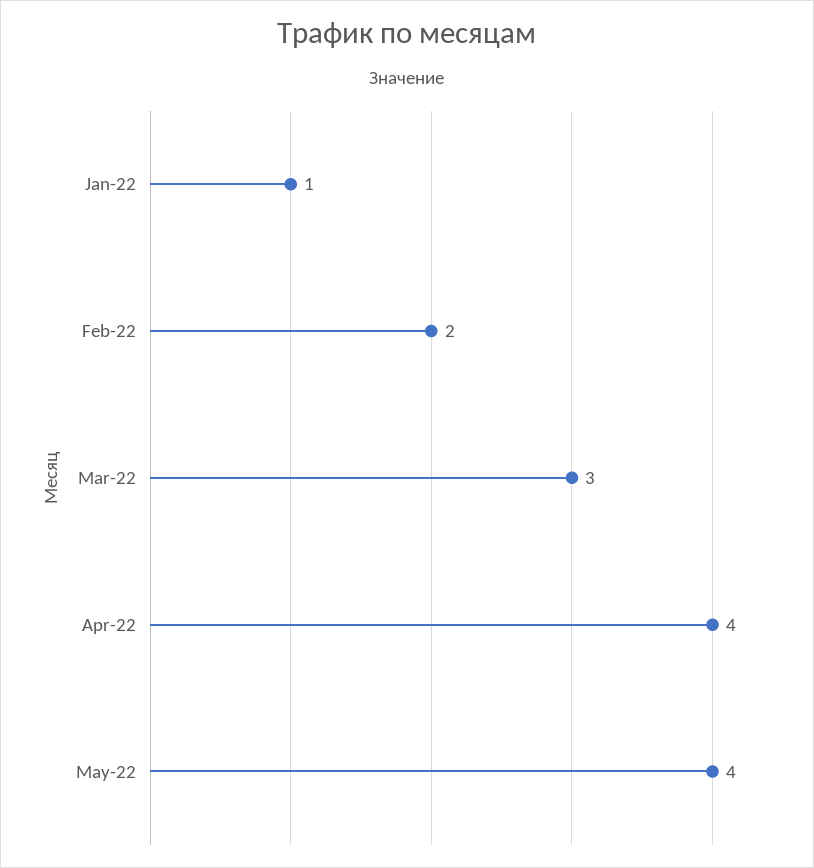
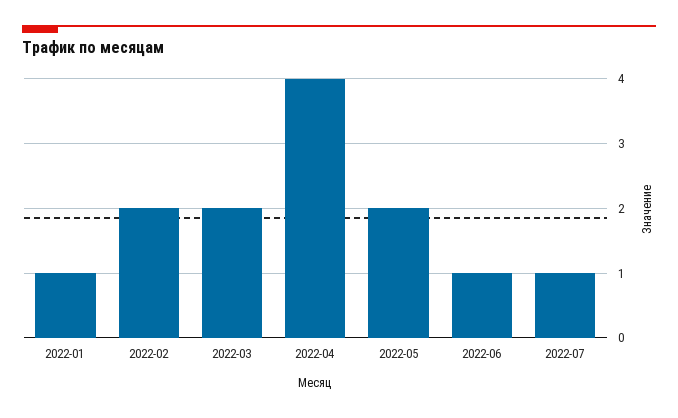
Mar-22: 3 -> 2
May-22: 4 -> 2
2022-06: none -> 1
2022-07: none -> 1

